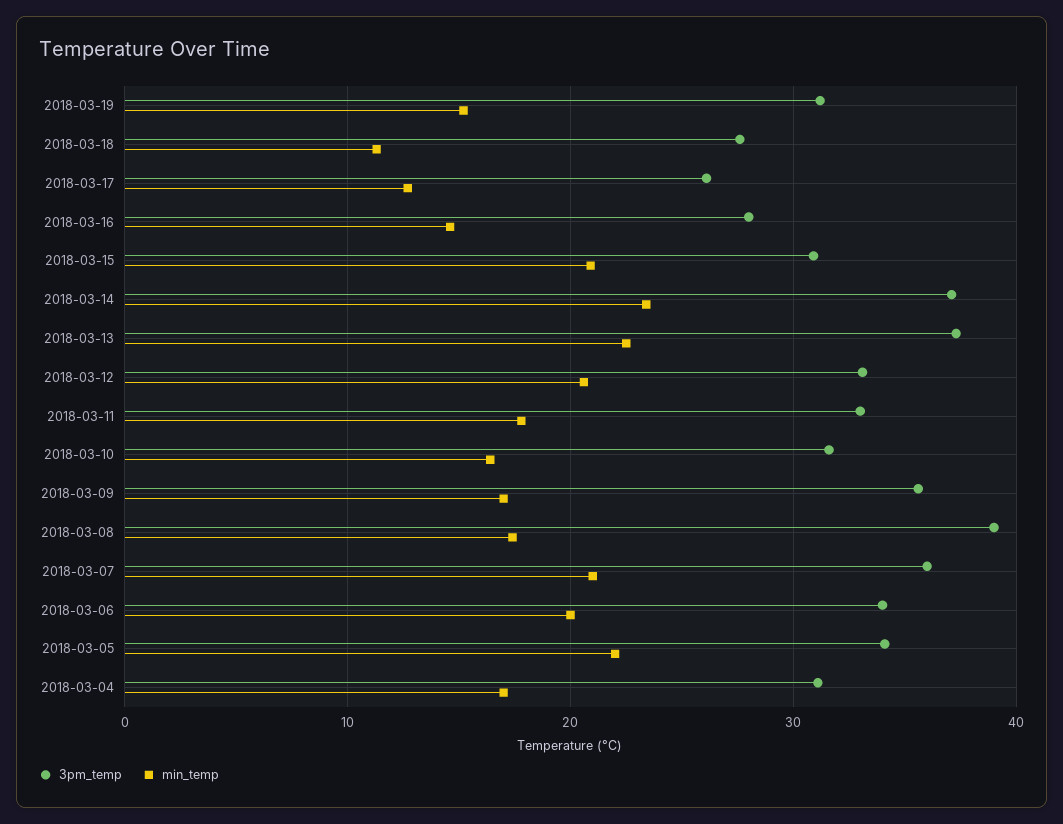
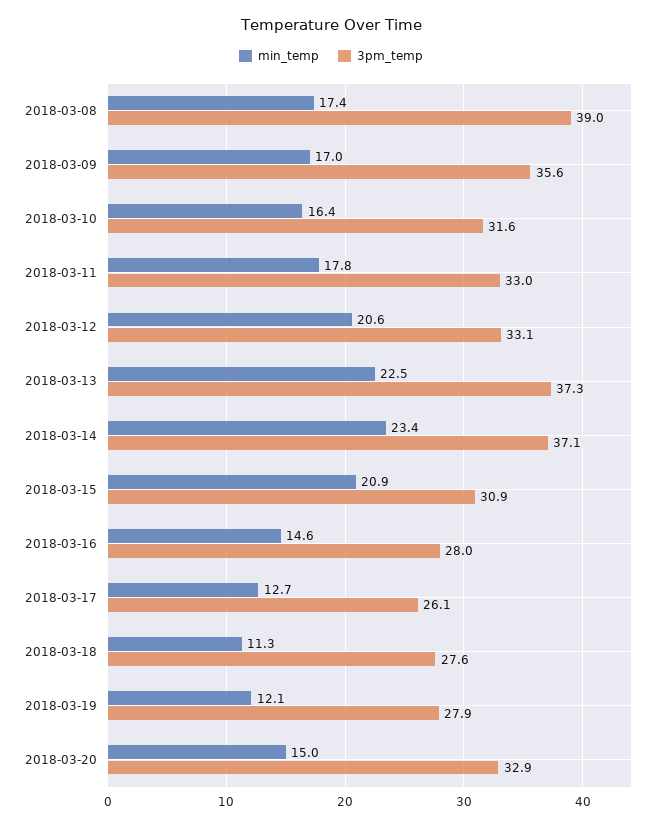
3pm_temp, 2018-03-19: 31 -> 27.9
min_temp, 2018-03-19: 15 -> 12.1
3pm_temp, 2018-03-07: 36 -> none
min_temp, 2018-03-07: 21 -> none
3pm_temp, 2018-03-06: 34 -> none
min_temp, 2018-03-06: 20 -> none
3pm_temp, 2018-03-05: 34 -> none
min_temp, 2018-03-05: 22 -> none
3pm_temp, 2018-03-04: 31 -> none
min_temp, 2018-03-04: 17 -> none
min_temp, 2018-03-20: none -> 15
3pm_temp, 2018-03-20: none -> 32.9

